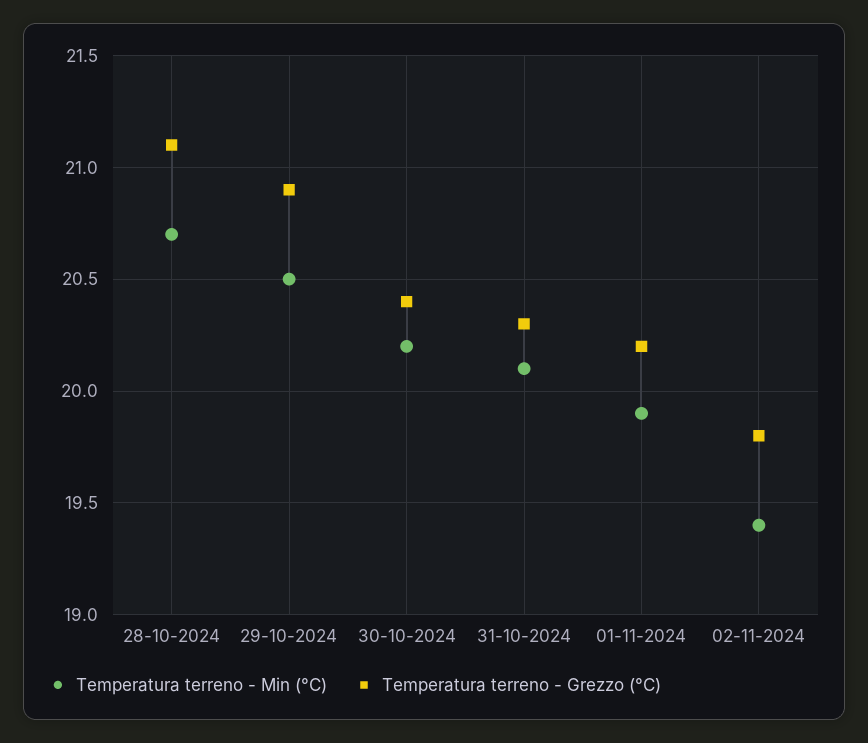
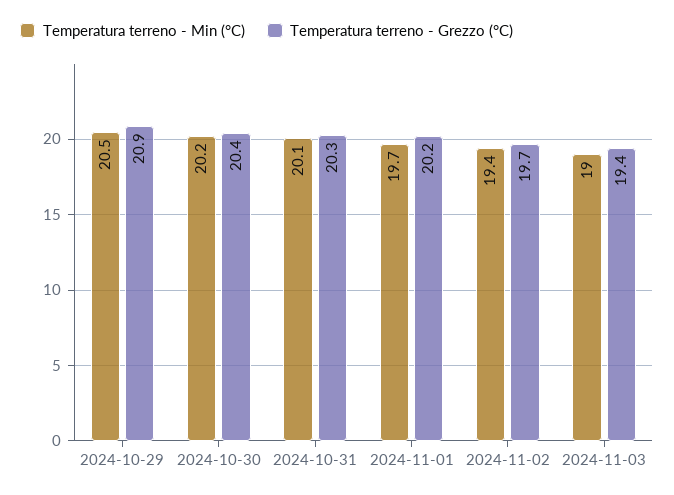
Temperatura terreno - Min (°C), 28-10-2024: 20.7 -> none
Temperatura terreno - Grezzo (°C), 28-10-2024: 21.1 -> none
Temperatura terreno - Min (°C), 01-11-2024: 19.9 -> 19.7
Temperatura terreno - Grezzo (°C), 02-11-2024: 19.8 -> 19.7
Temperatura terreno - Min (°C), 2024-11-03: none -> 19
Temperatura terreno - Grezzo (°C), 2024-11-03: none -> 19.4

